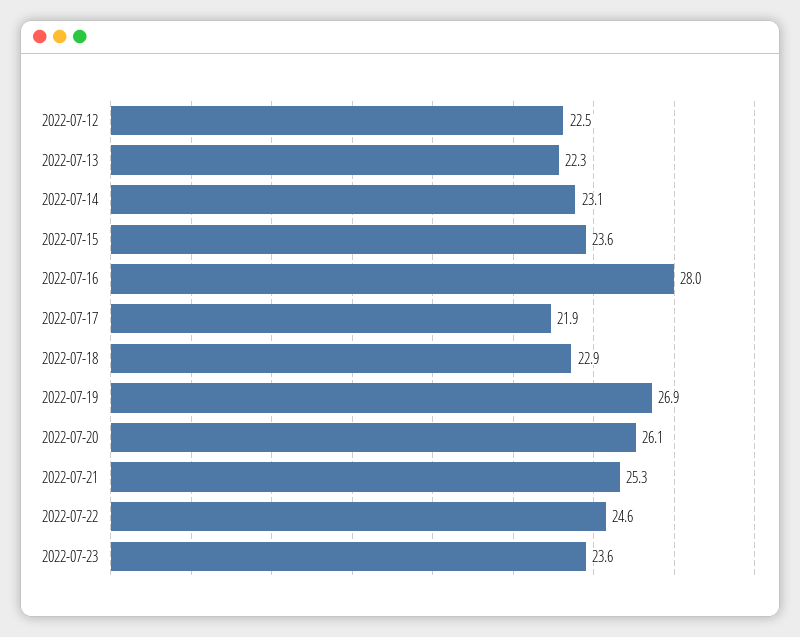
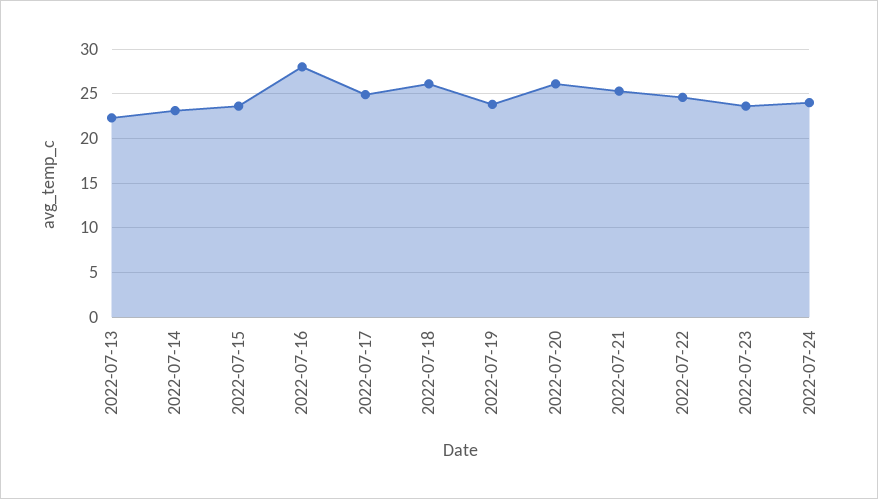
2022-07-12: 22.5 -> none
2022-07-17: 21.9 -> 25
2022-07-18: 22.9 -> 26
2022-07-19: 26.9 -> 24
2022-07-24: none -> 24

